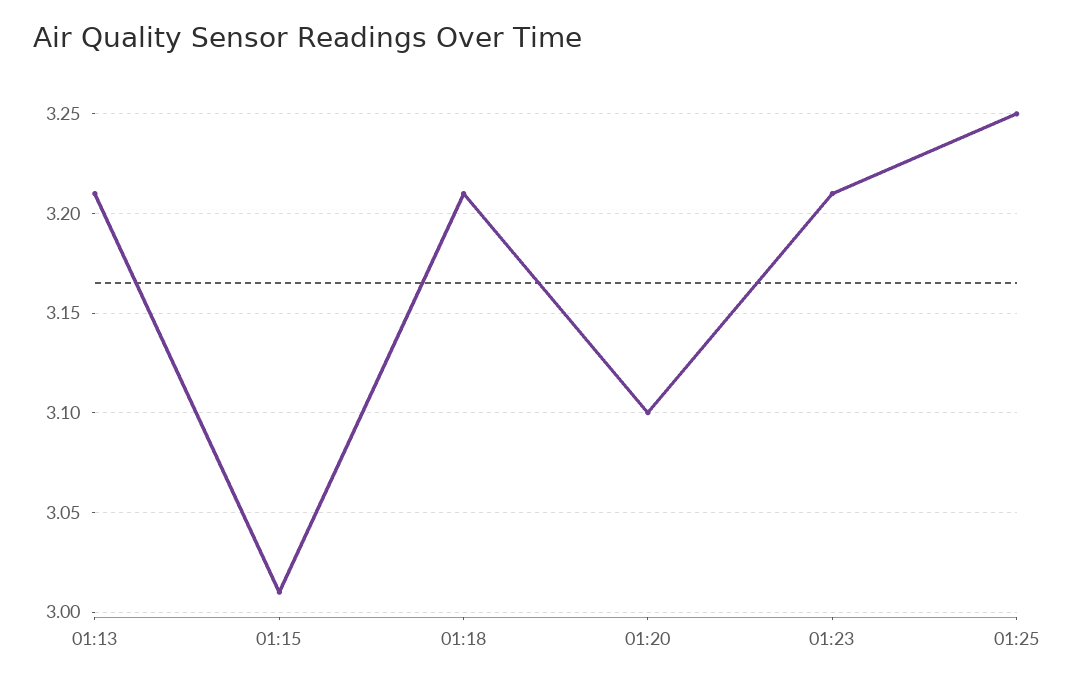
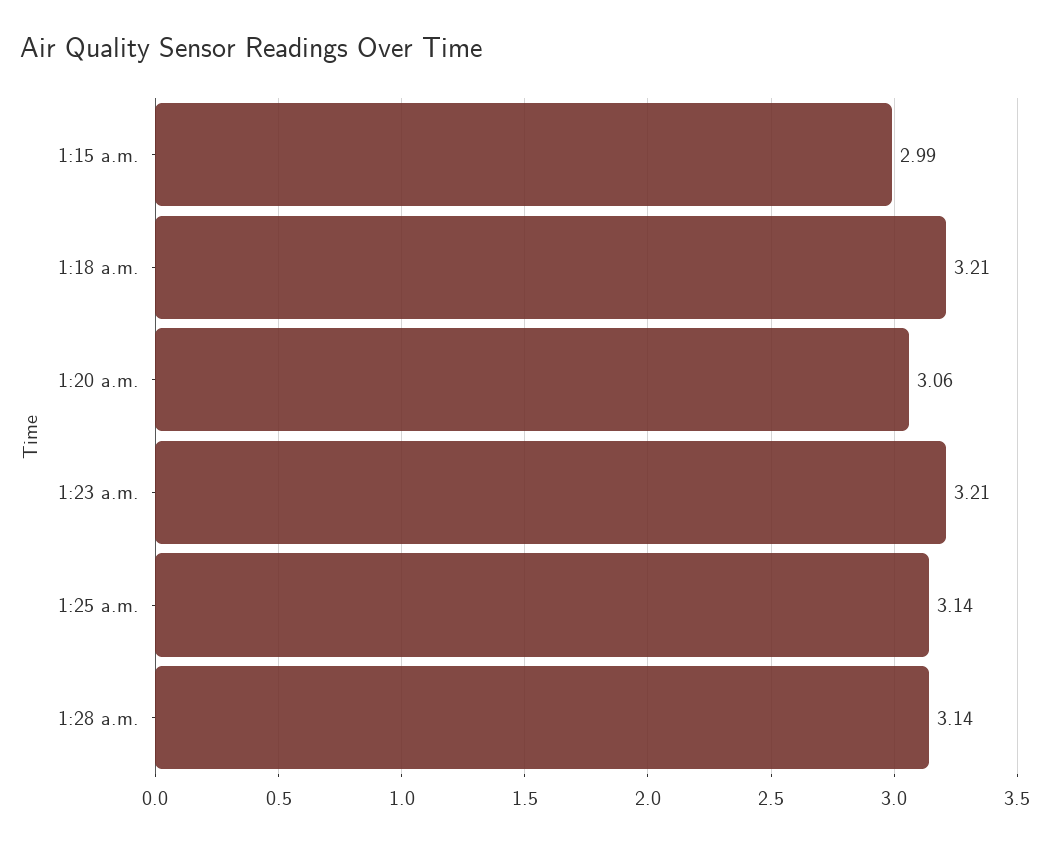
01:13: 3.21 -> none
01:15: 3.01 -> 2.99
01:20: 3.1 -> 3.06
01:25: 3.25 -> 3.14
1:28 a.m.: none -> 3.14

